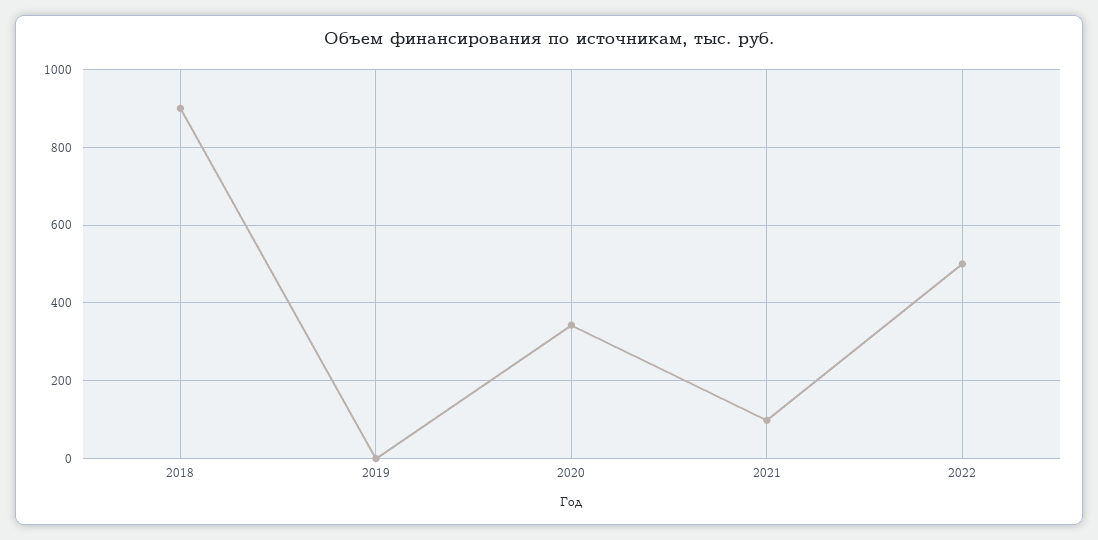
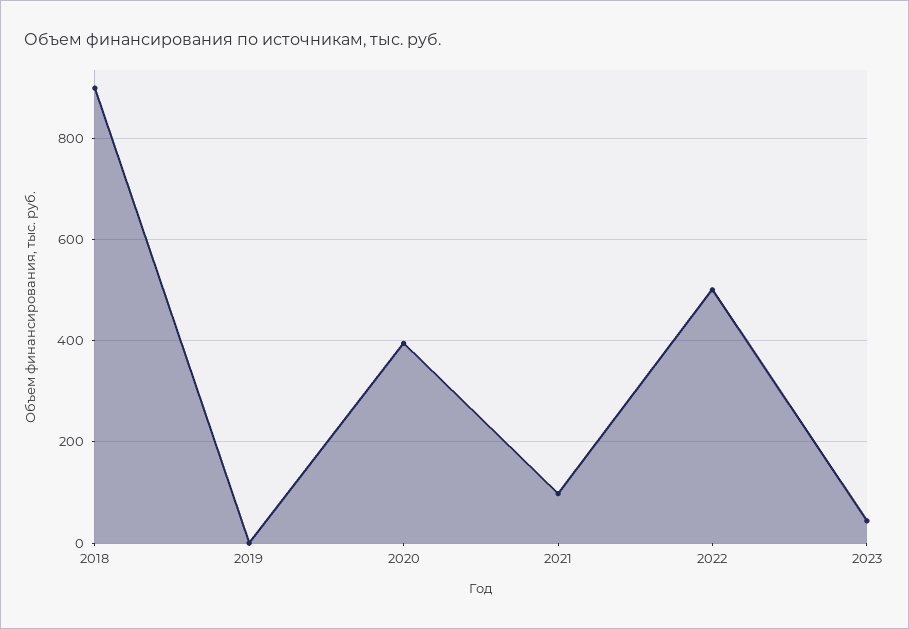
2020: 340 -> 400
2023: none -> 40

